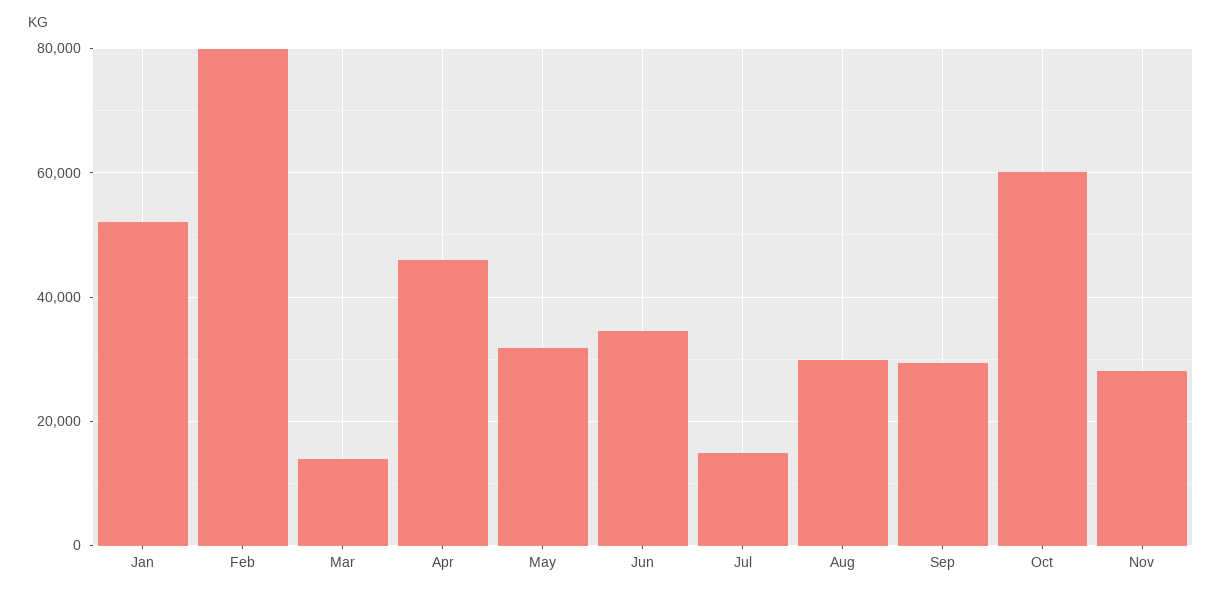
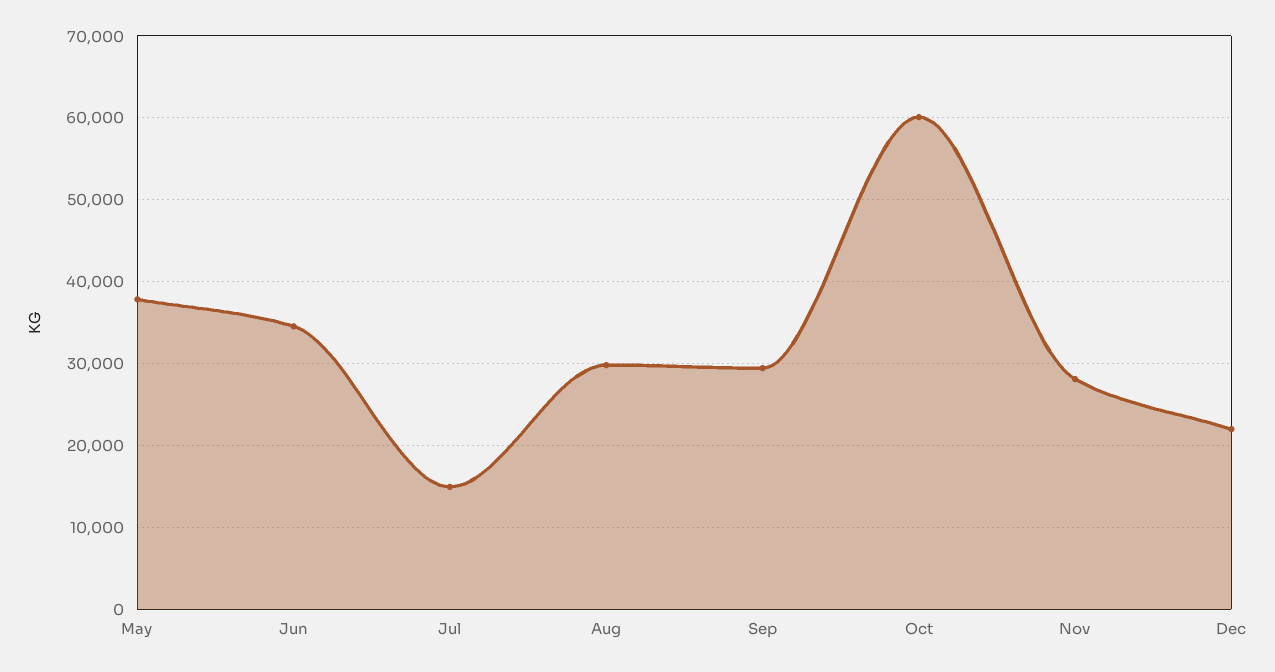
Jan: 52000 -> none
Feb: 80000 -> none
Mar: 14000 -> none
Apr: 46000 -> none
May: 32000 -> 38000
Dec: none -> 22000

